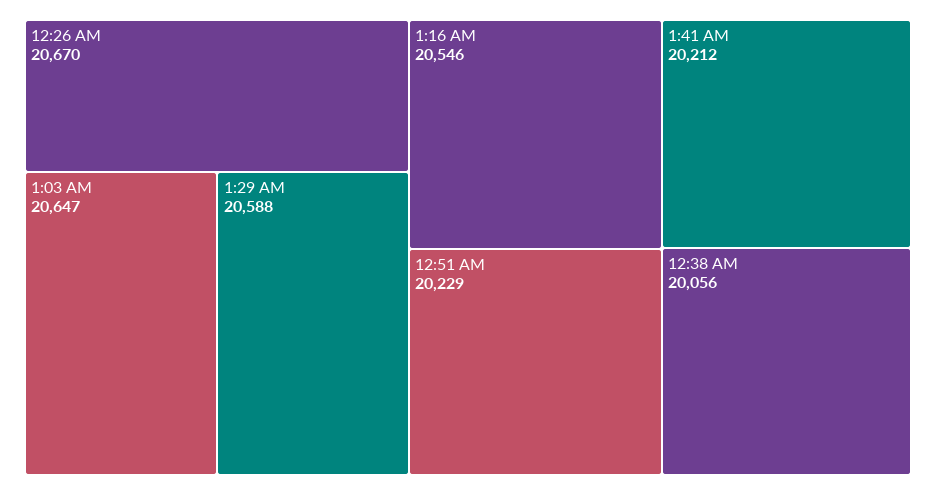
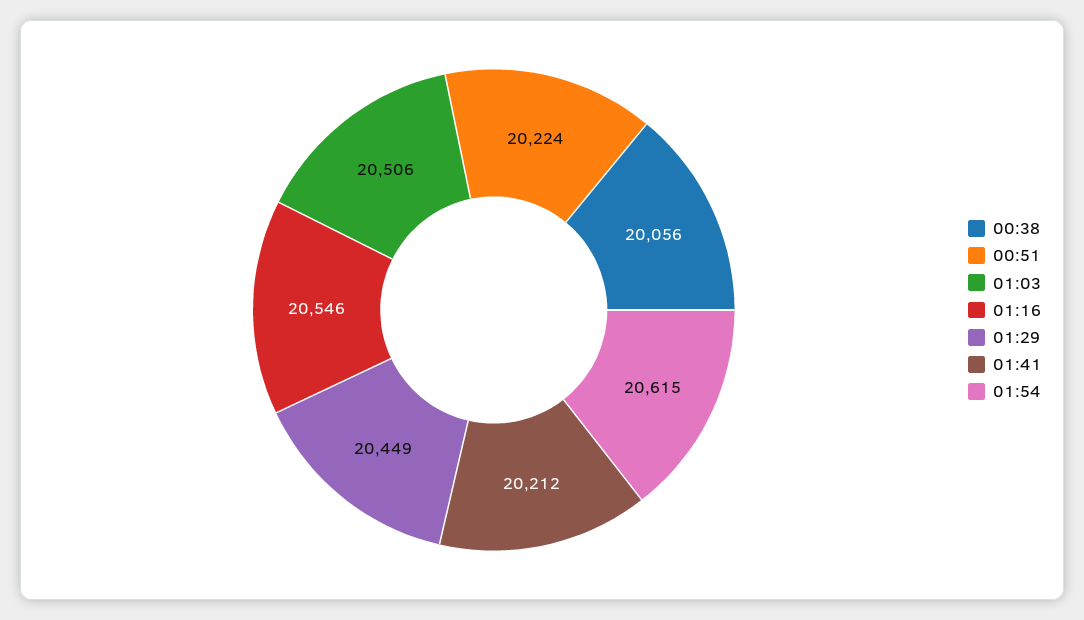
12:26 AM: 20670 -> none
1:03 AM: 20647 -> 20506
1:29 AM: 20588 -> 20449
12:51 AM: 20229 -> 20224
01:54: none -> 20615

